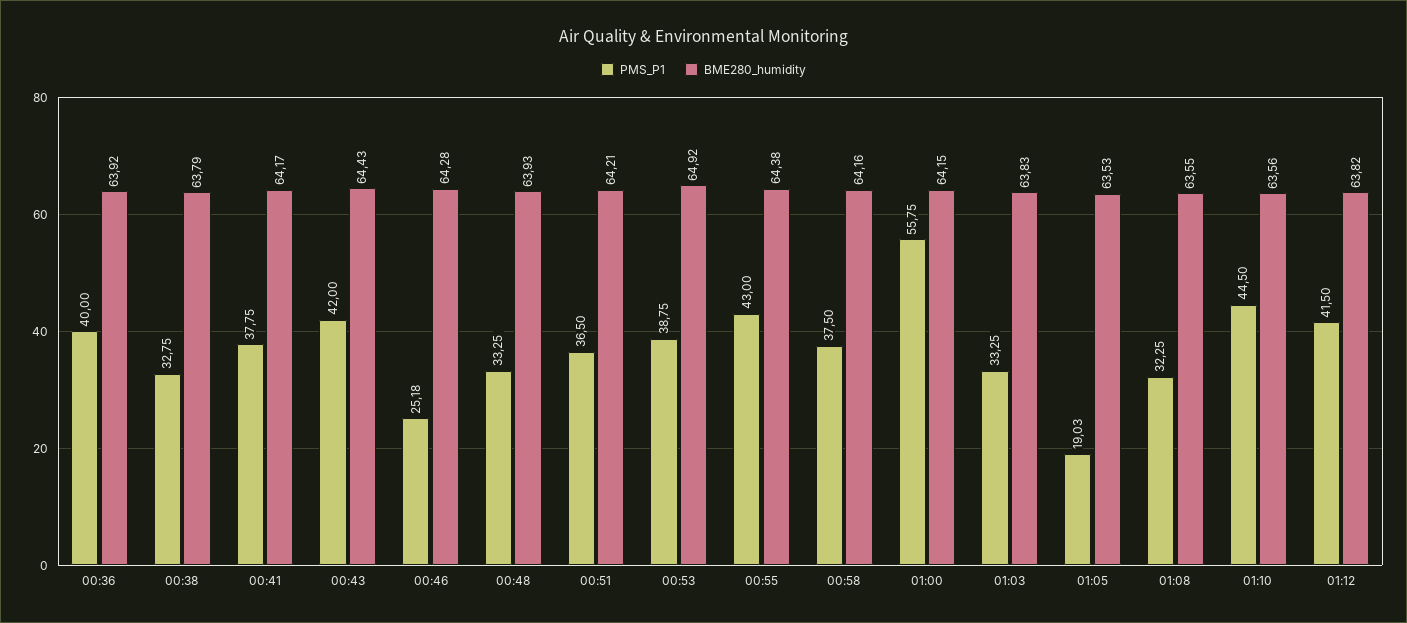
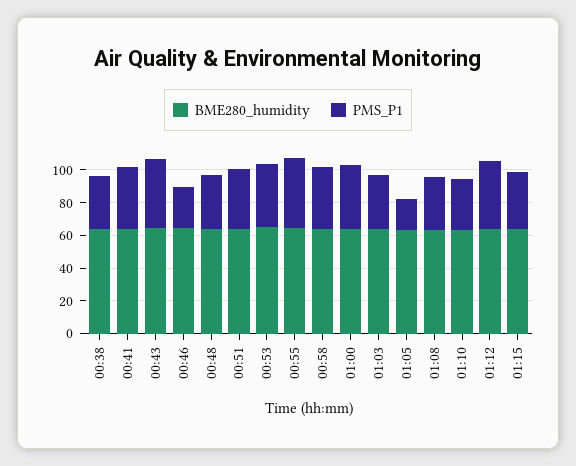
PMS_P1, 00:36: 40 -> none
BME280_humidity, 00:36: 63.92 -> none
PMS_P1, 01:00: 55.75 -> 40
PMS_P1, 01:10: 44.5 -> 30
BME280_humidity, 01:15: none -> 65
PMS_P1, 01:15: none -> 35

